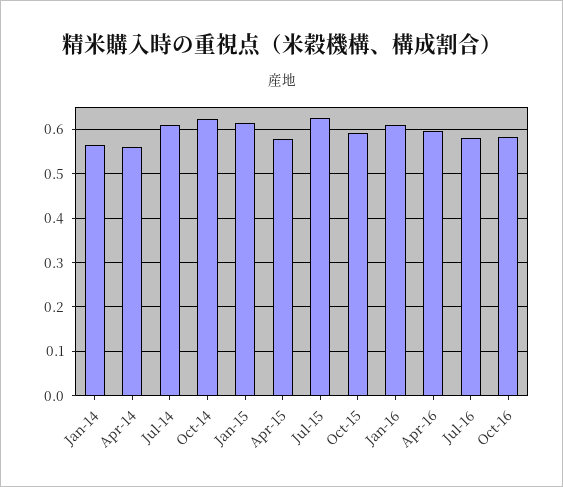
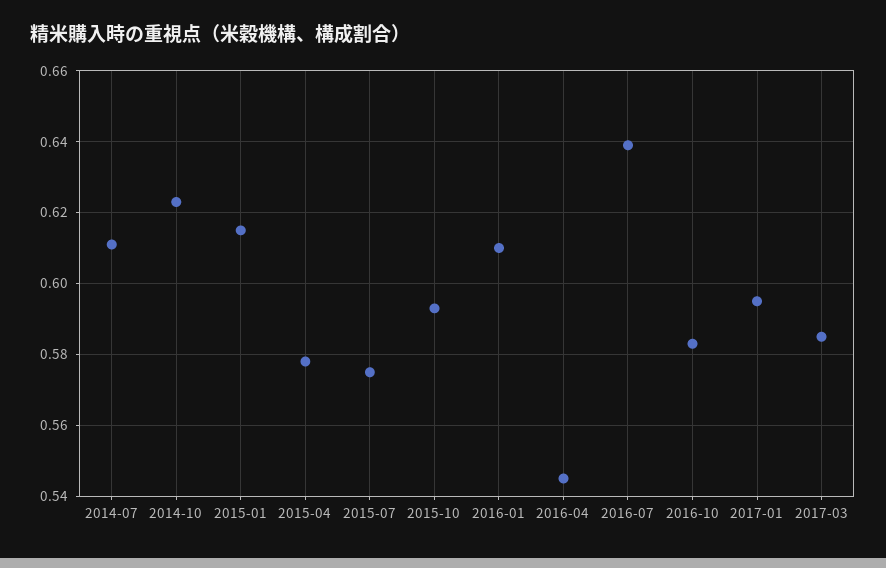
Jan-14: 0.56 -> none
Apr-14: 0.56 -> none
Jul-15: 0.62 -> 0.575
Apr-16: 0.6 -> 0.545
Jul-16: 0.58 -> 0.64
2017-01: none -> 0.595
2017-03: none -> 0.585

